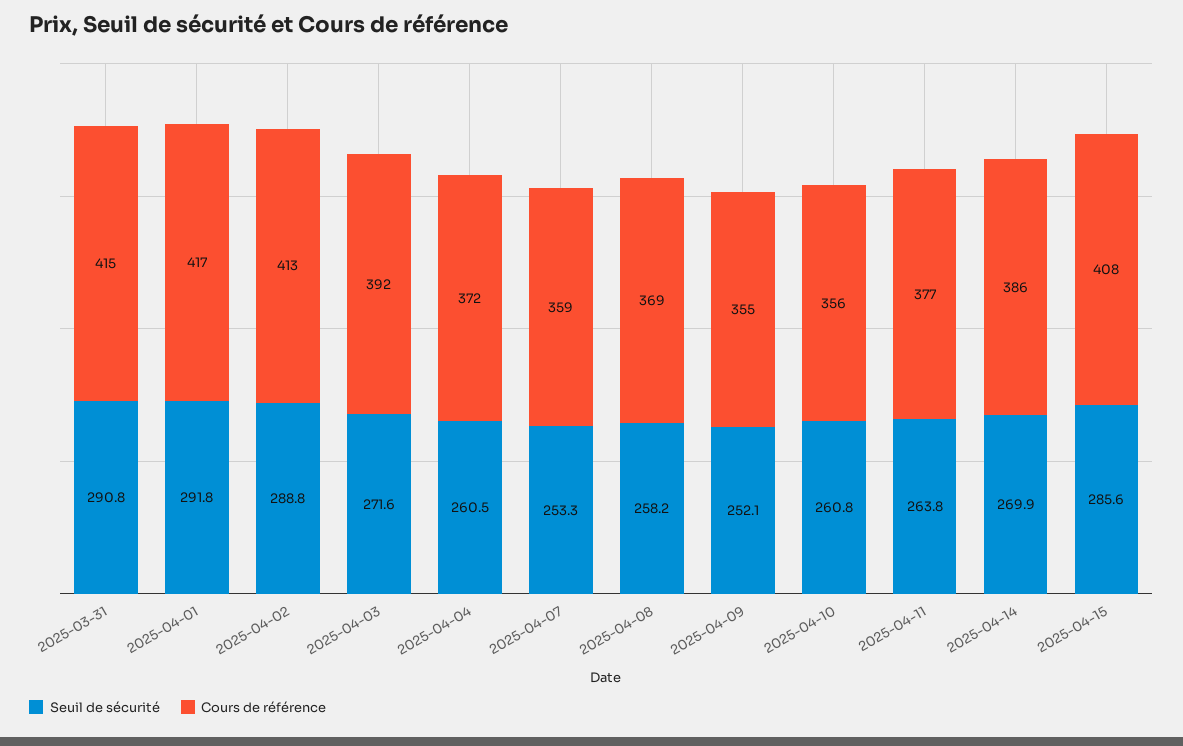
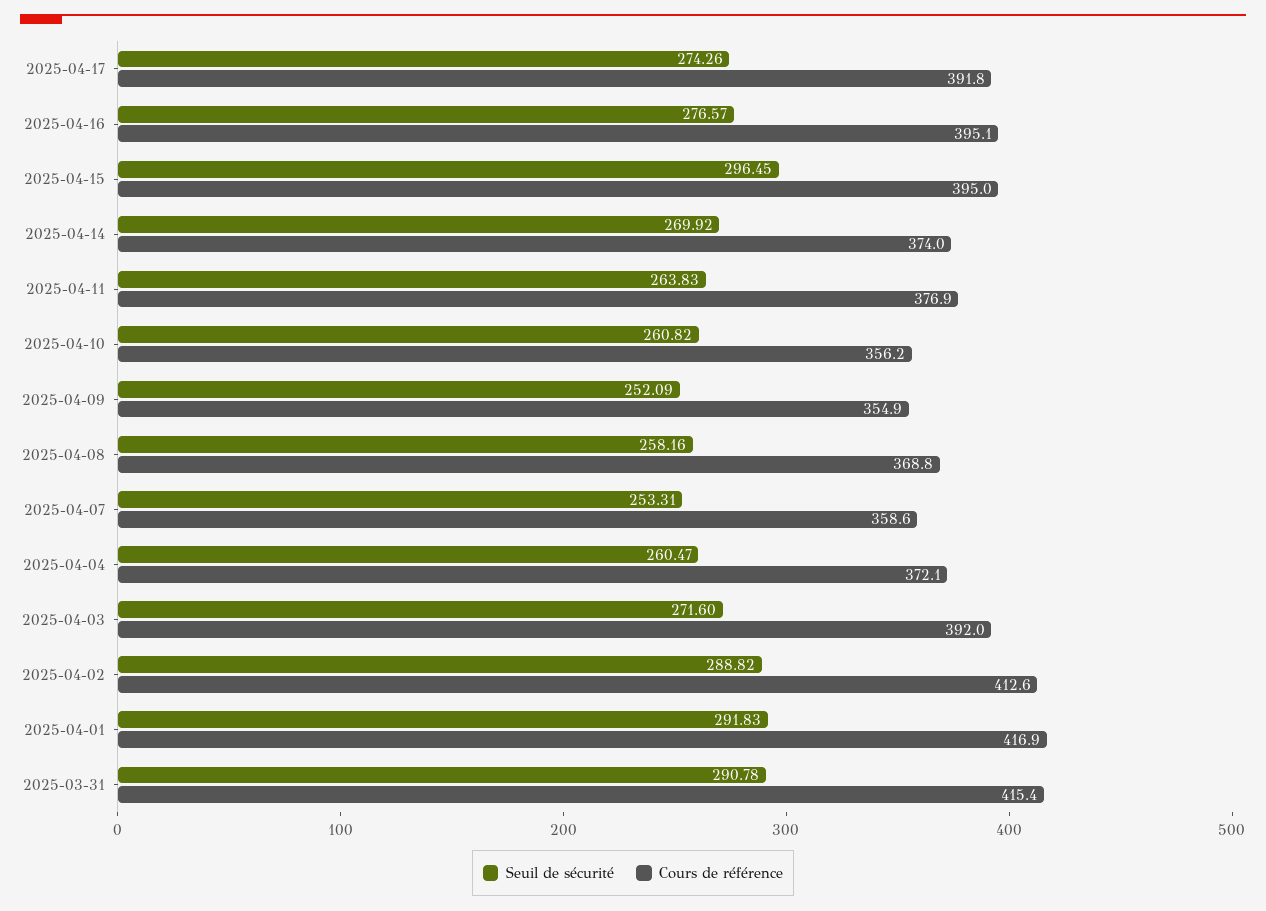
Cours de référence, 2025-04-14: 386 -> 374
Seuil de sécurité, 2025-04-15: 285.6 -> 296.45
Cours de référence, 2025-04-15: 408 -> 395
Seuil de sécurité, 2025-04-17: none -> 274.26
Cours de référence, 2025-04-17: none -> 391.8
Seuil de sécurité, 2025-04-16: none -> 276.57
Cours de référence, 2025-04-16: none -> 395.1

